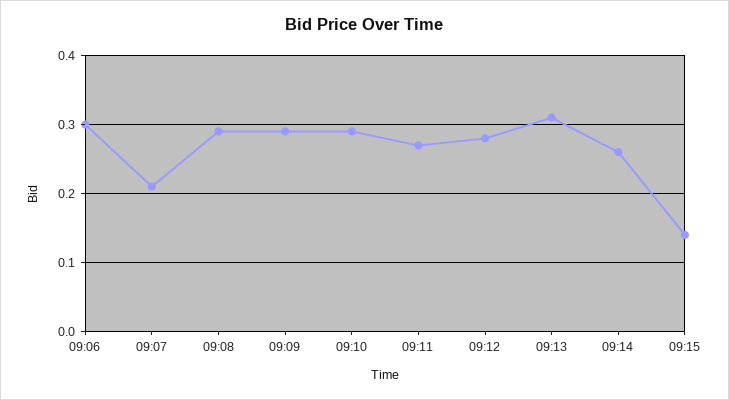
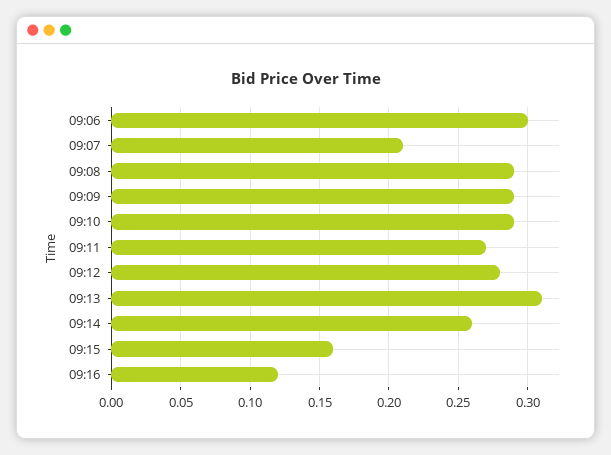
09:15: 0.14 -> 0.16
09:16: none -> 0.12

